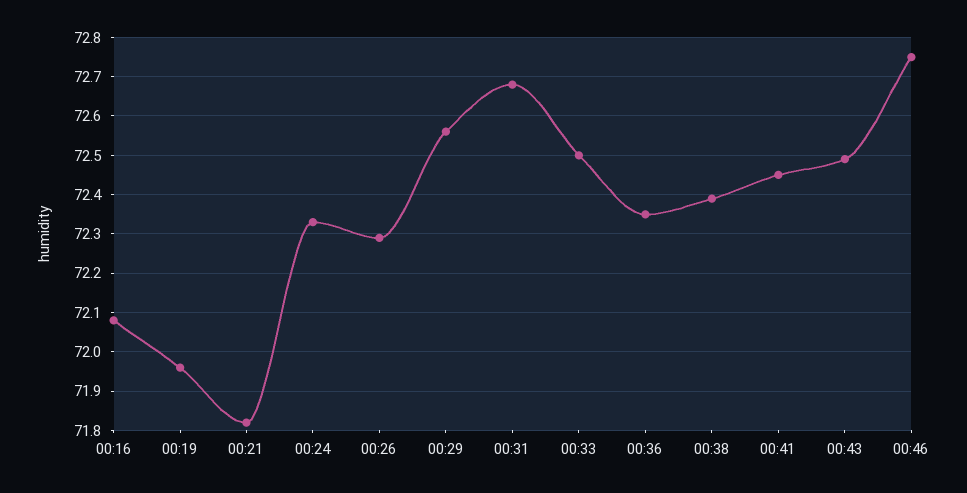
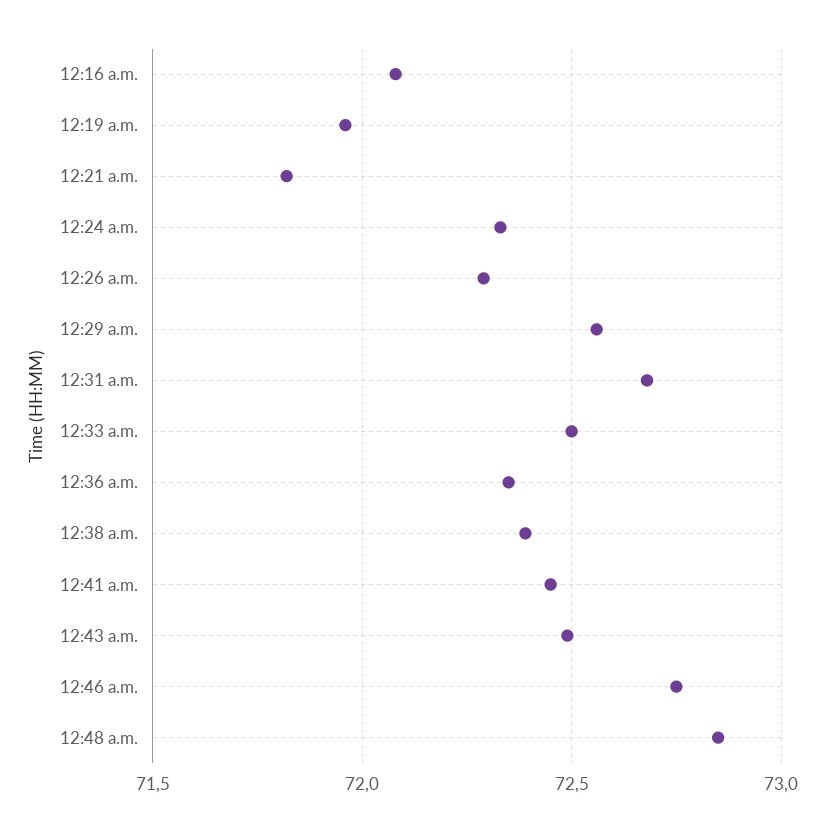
12:48 a.m.: none -> 72.85

